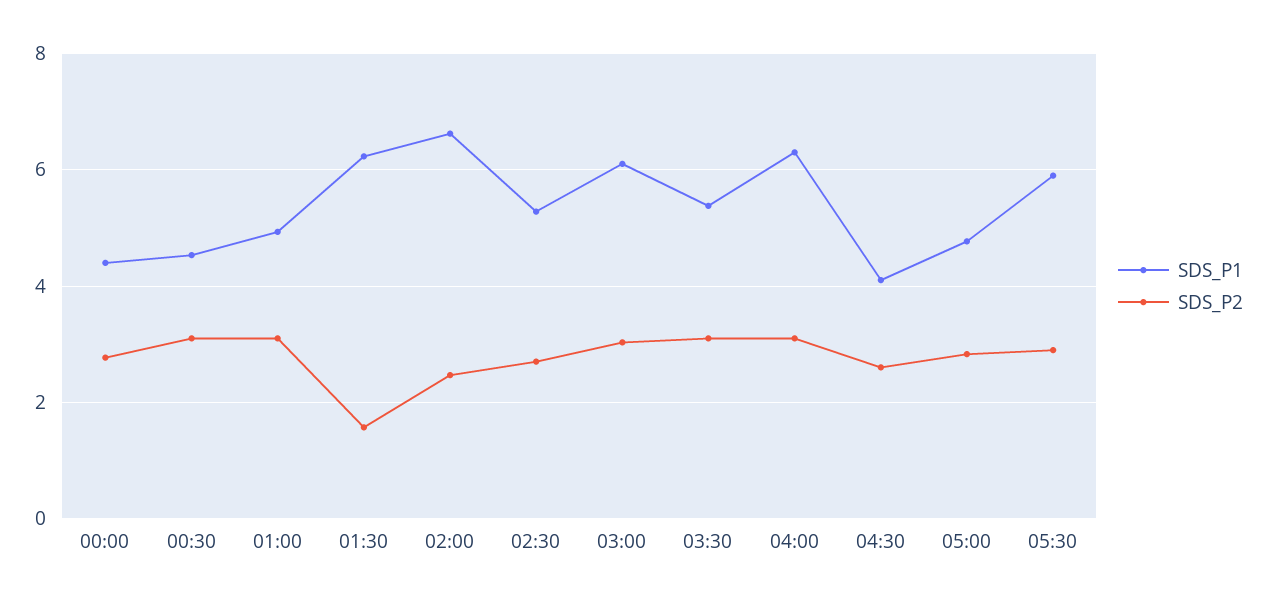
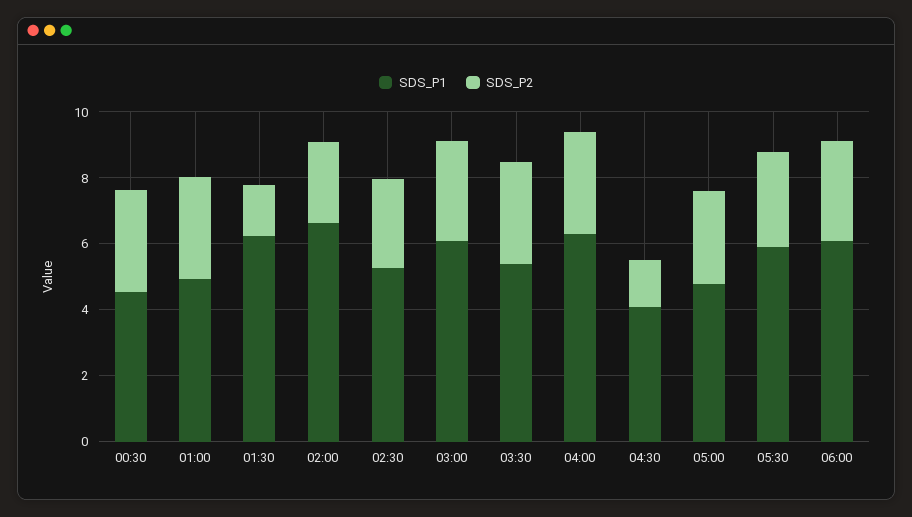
SDS_P1, 00:00: 4.4 -> none
SDS_P2, 00:00: 2.8 -> none
SDS_P2, 04:30: 2.6 -> 1.5
SDS_P1, 06:00: none -> 6
SDS_P2, 06:00: none -> 3

